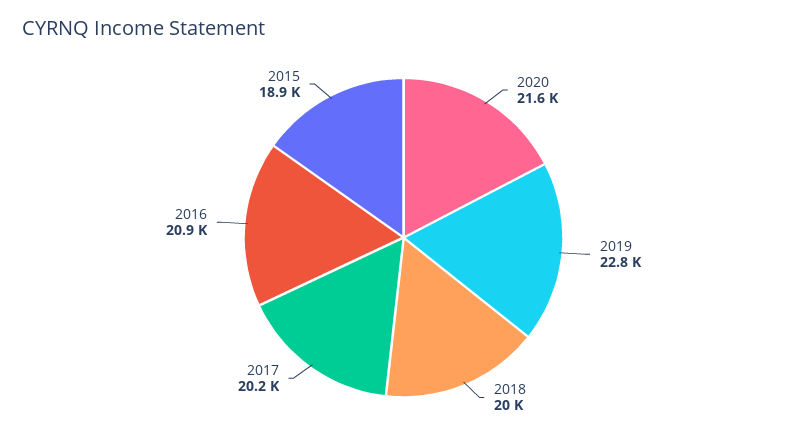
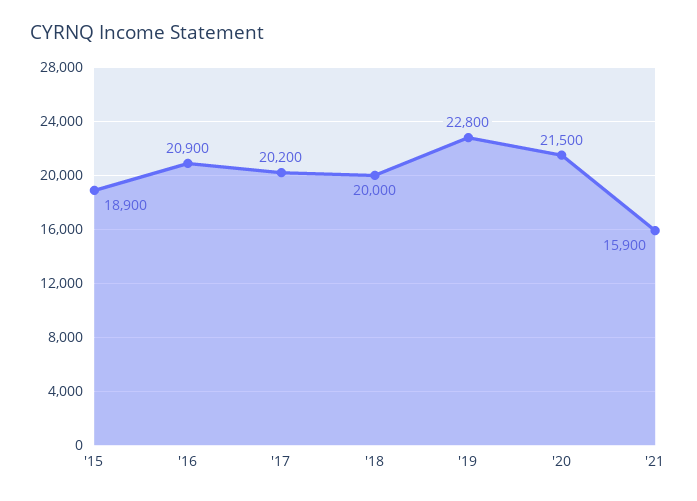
2020: 21600 -> 21500
'21: none -> 15900

